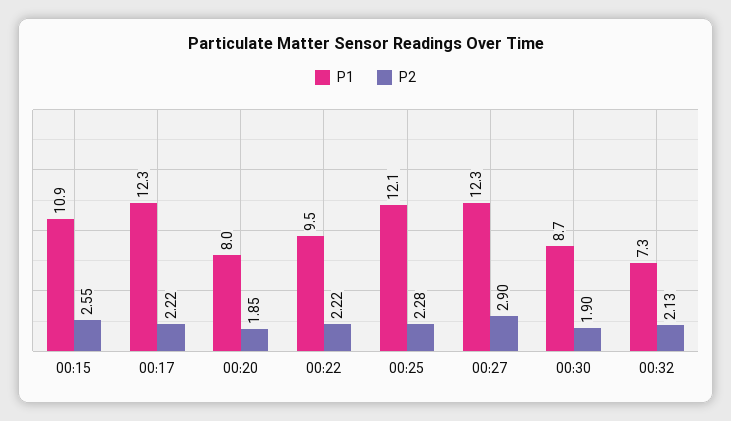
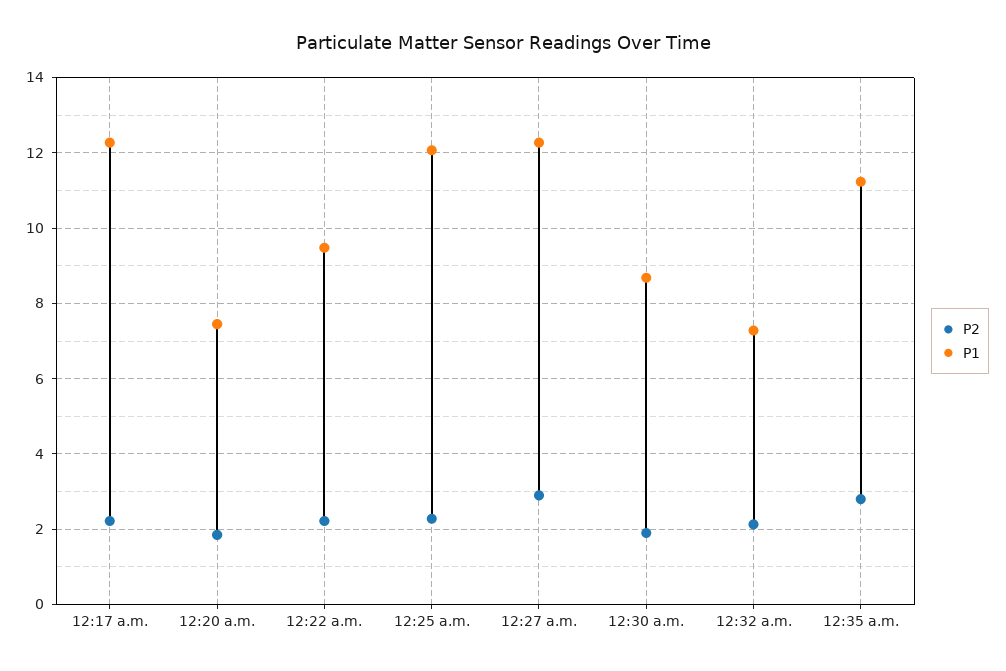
P1, 00:15: 10.9 -> none
P2, 00:15: 2.55 -> none
P1, 00:20: 8 -> 7.4
P2, 12:35 a.m.: none -> 2.8
P1, 12:35 a.m.: none -> 11.2

